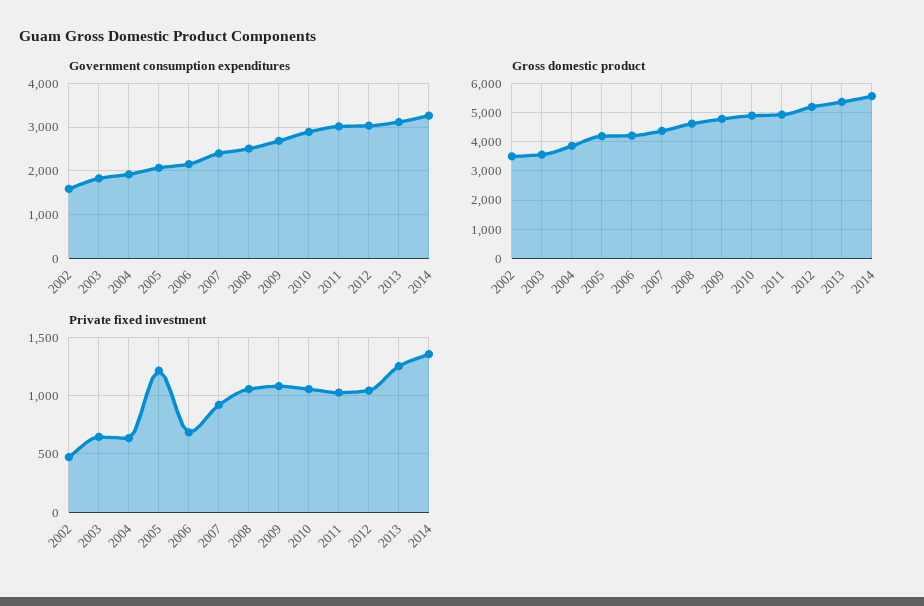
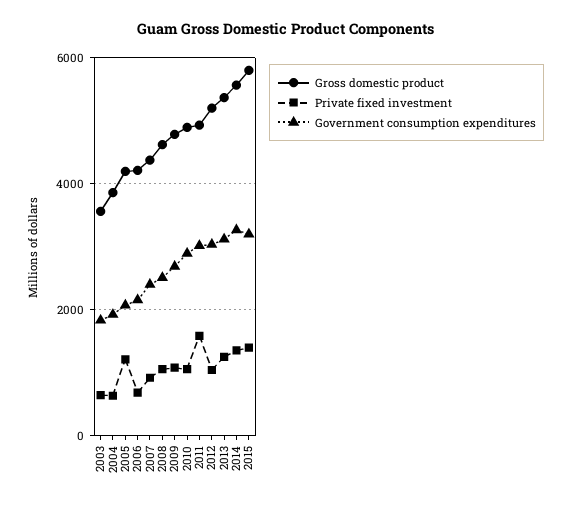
Government consumption expenditures, 2002: 1600 -> none
Gross domestic product, 2002: 3500 -> none
Private fixed investment, 2002: 500 -> none
Private fixed investment, 2011: 1000 -> 1600
Gross domestic product, 2015: none -> 5800
Private fixed investment, 2015: none -> 1400
Government consumption expenditures, 2015: none -> 3200

